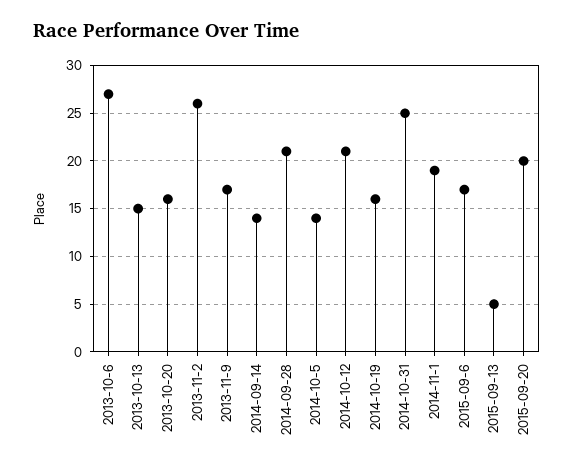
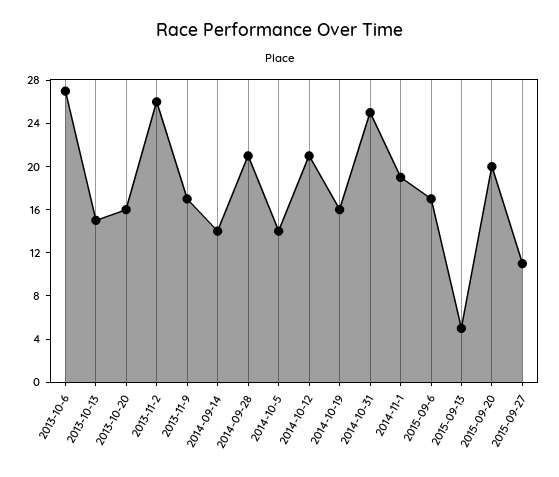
2015-09-27: none -> 11

